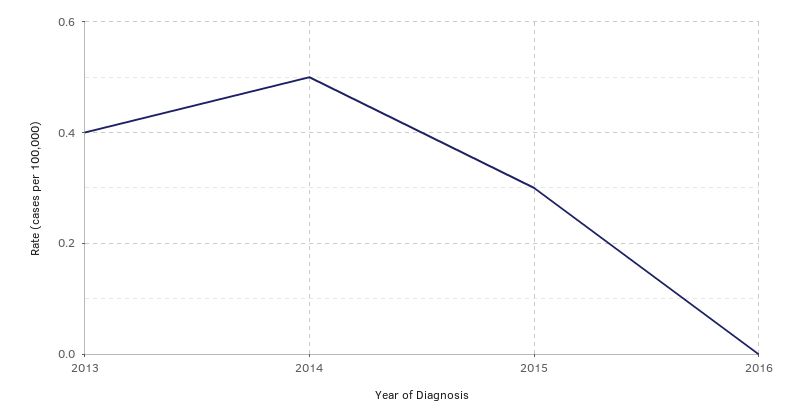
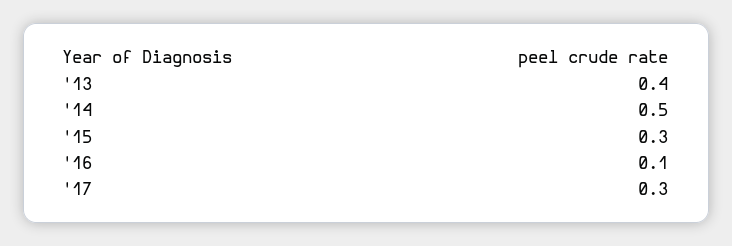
2016: 0 -> 0.1
'17: none -> 0.3

